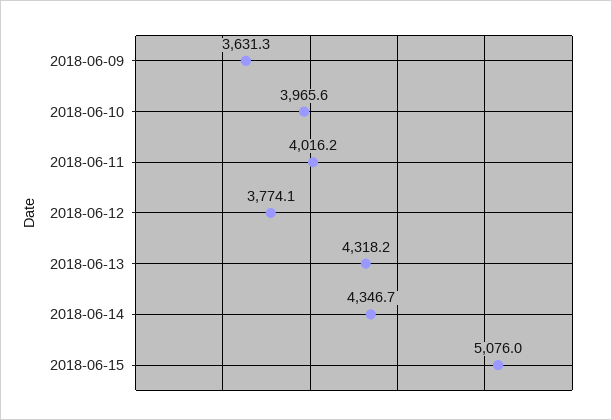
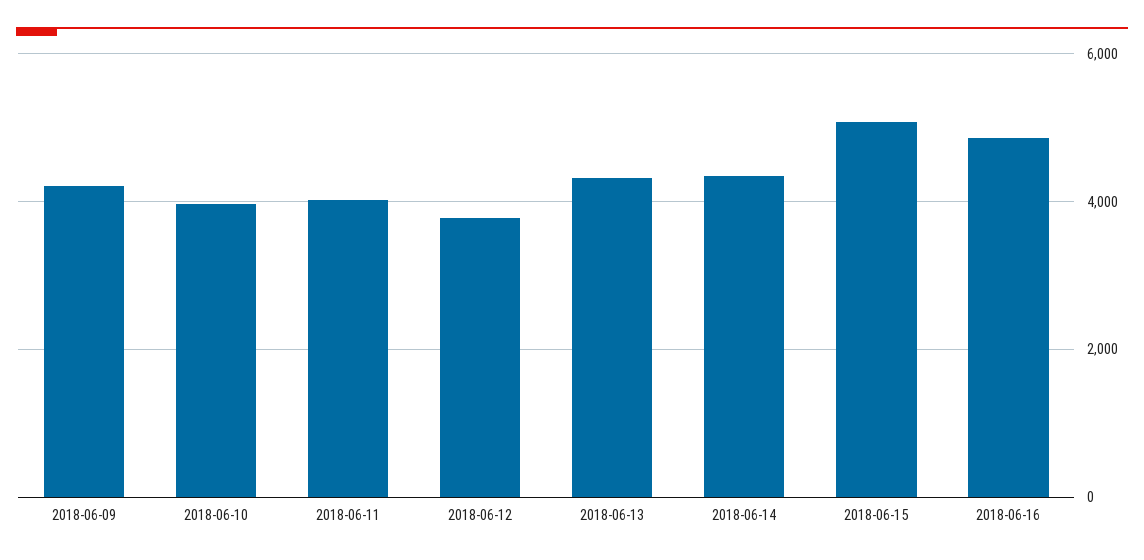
2018-06-09: 3631.3 -> 4200
2018-06-16: none -> 4800

